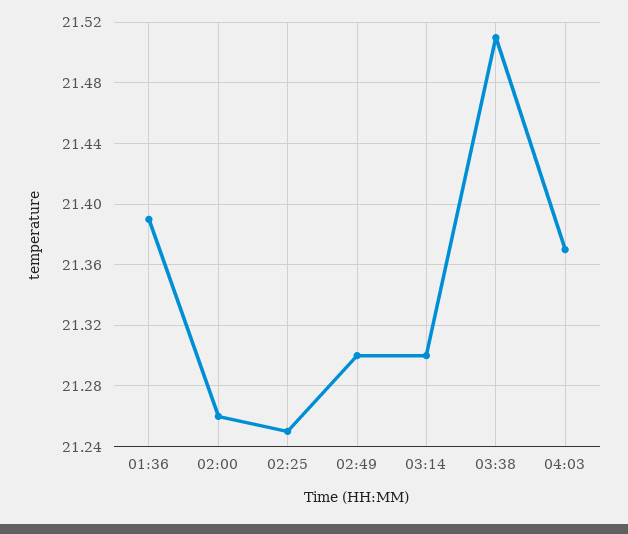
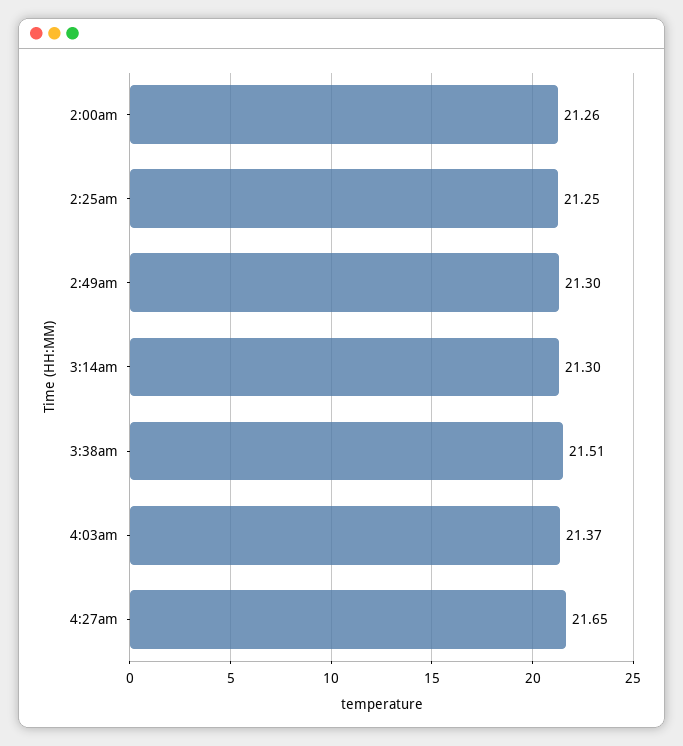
01:36: 21.39 -> none
4:27am: none -> 21.65

